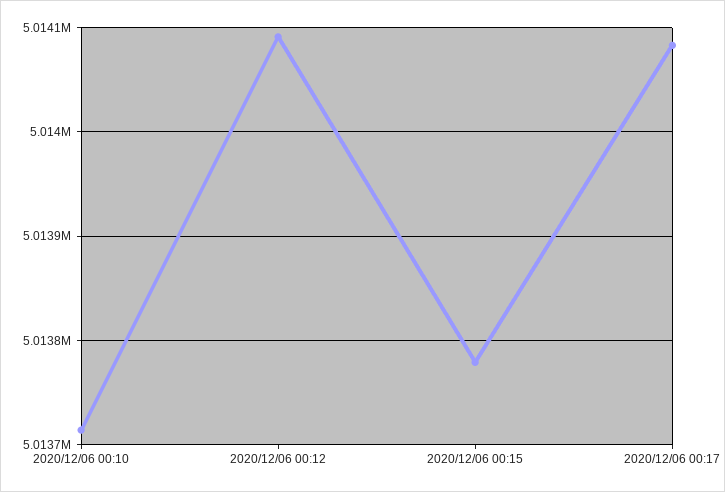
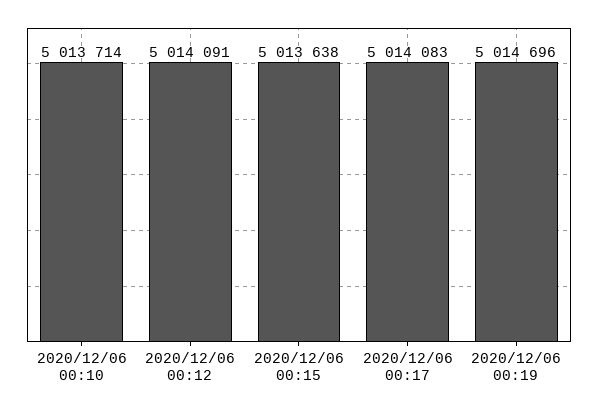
2020/12/06 00:15: 5013780 -> 5013638
2020/12/06 00:19: none -> 5014696

